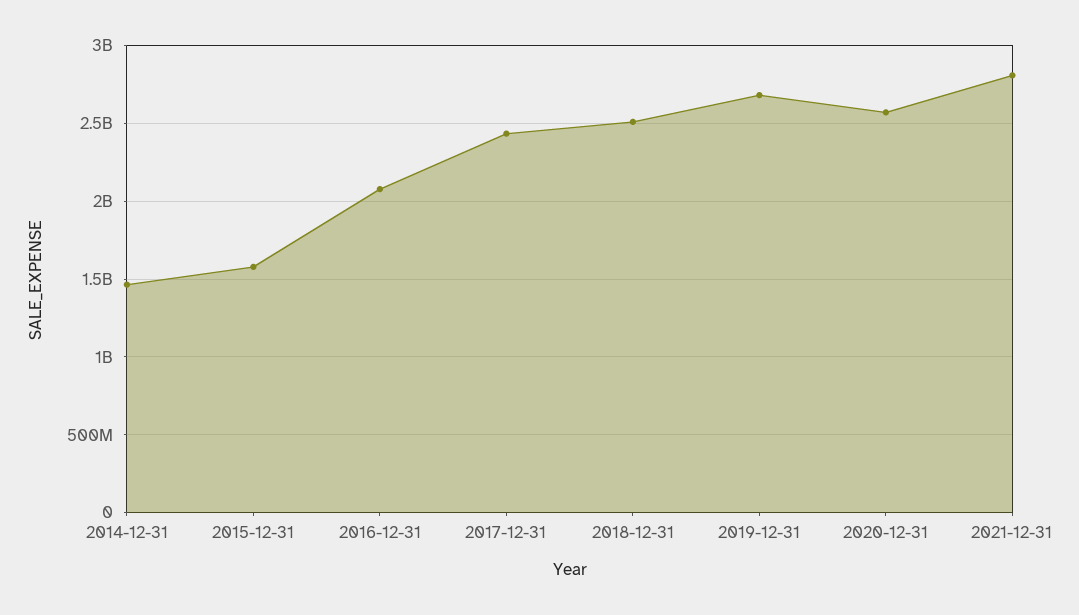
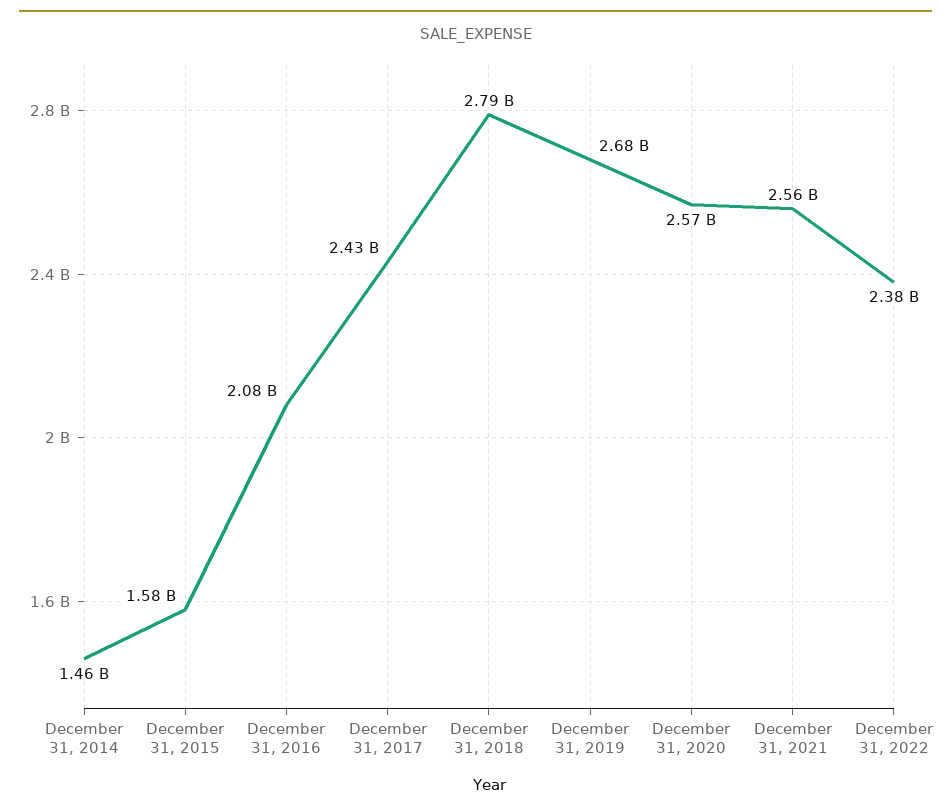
2018-12-31: 2500000000 -> 2790000000
2021-12-31: 2800000000 -> 2560000000
December 31, 2022: none -> 2380000000

